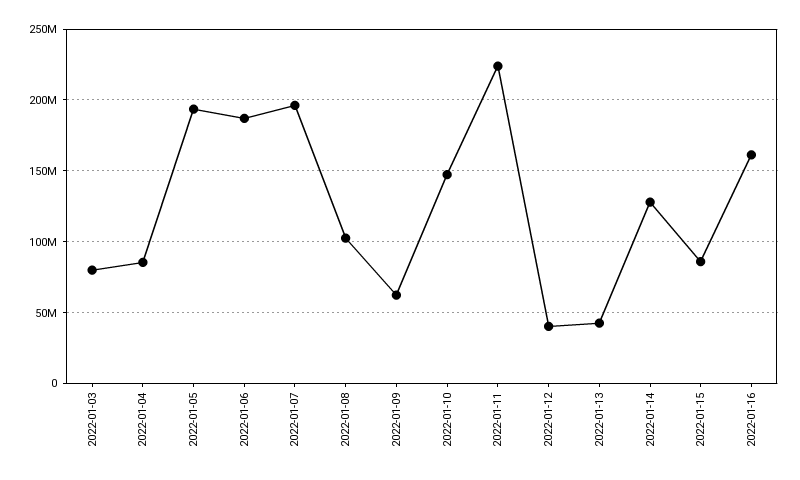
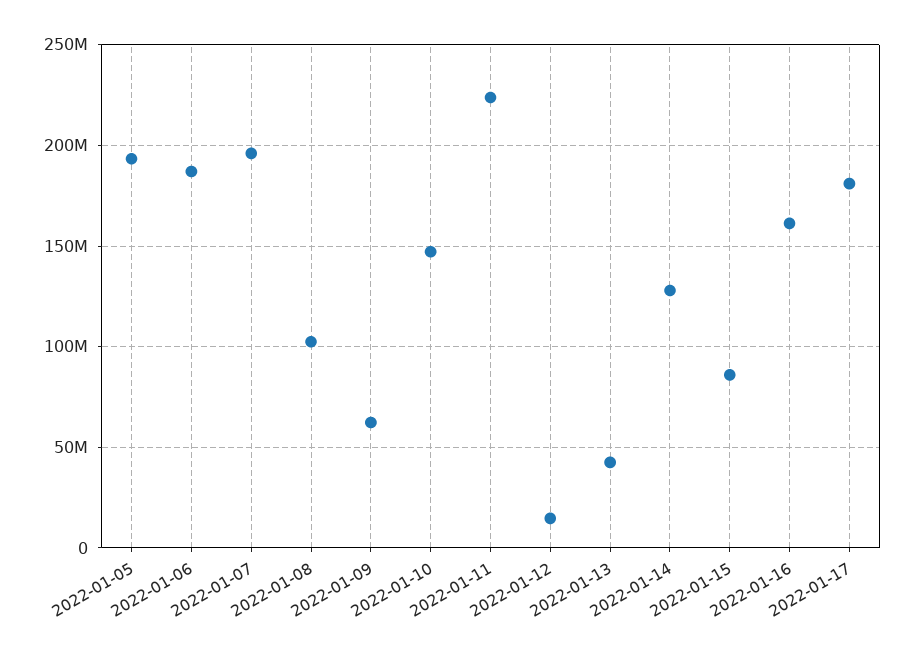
2022-01-03: 80000000 -> none
2022-01-04: 85000000 -> none
2022-01-12: 40000000 -> 15000000
2022-01-17: none -> 180000000

